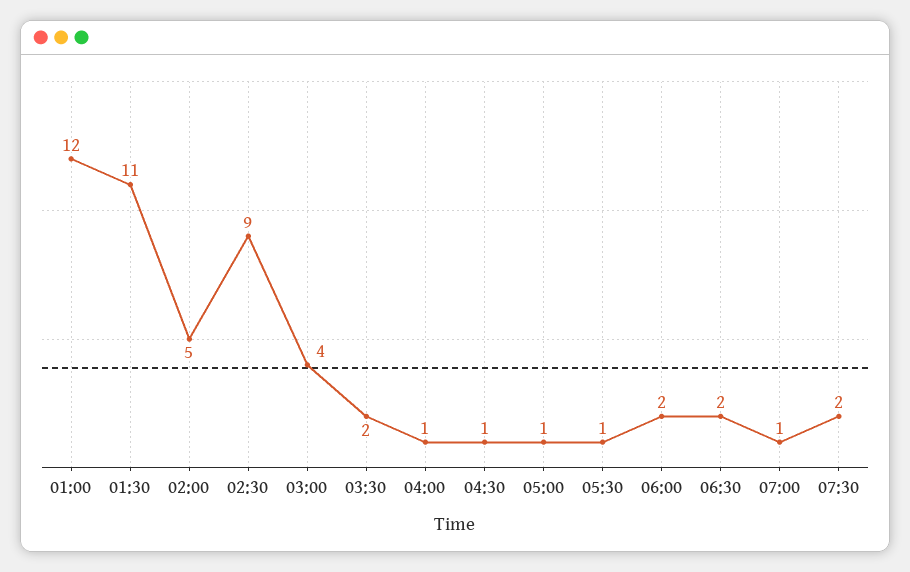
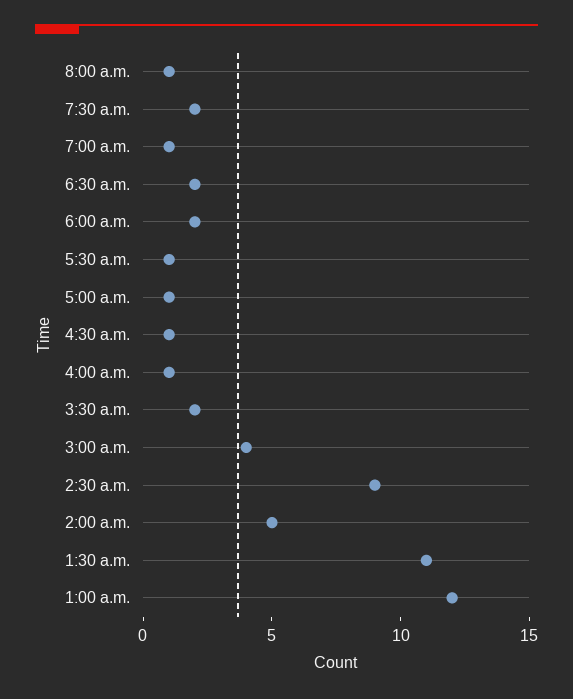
8:00 a.m.: none -> 1

